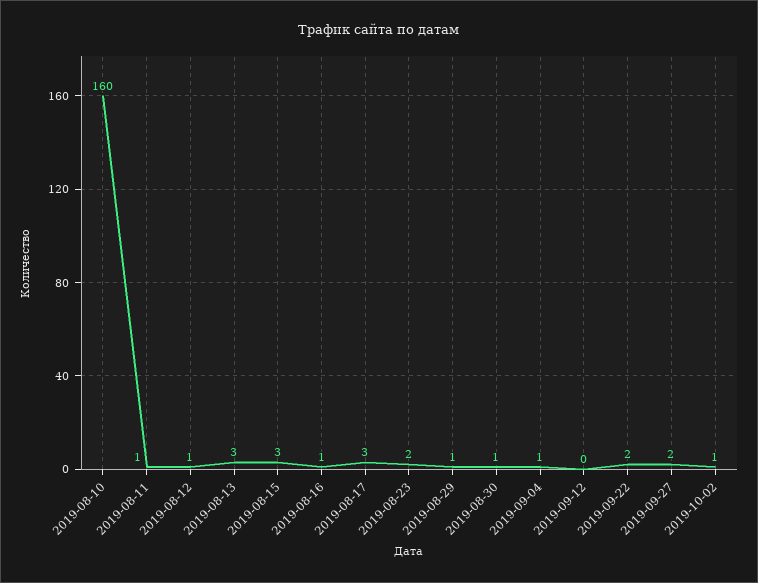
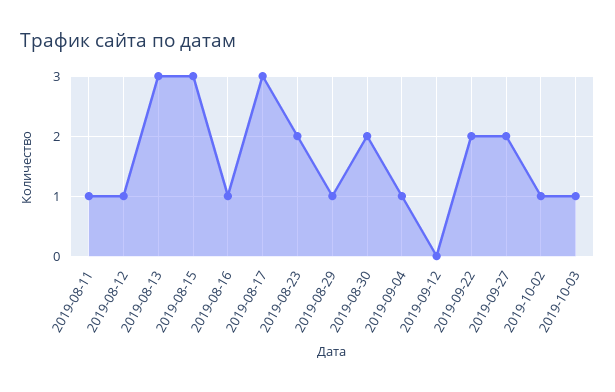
2019-08-10: 160 -> none
2019-08-30: 1 -> 2
2019-10-03: none -> 1

